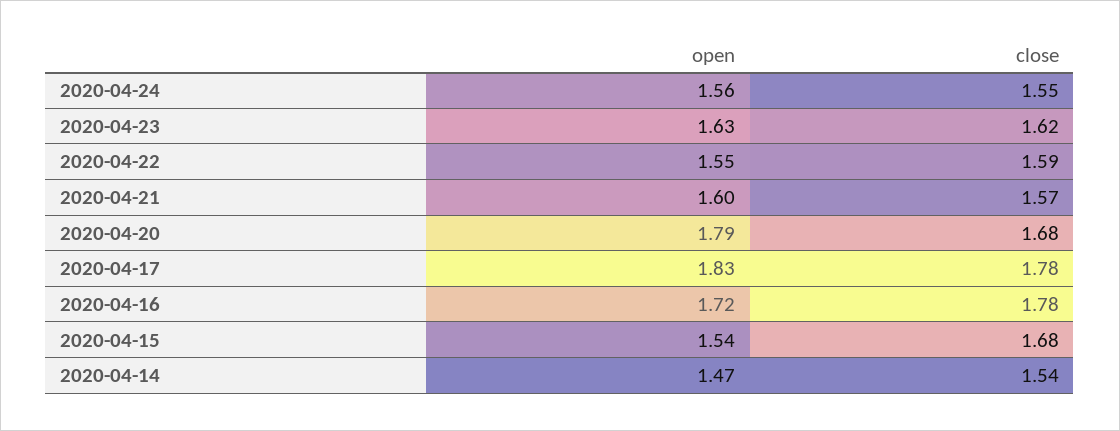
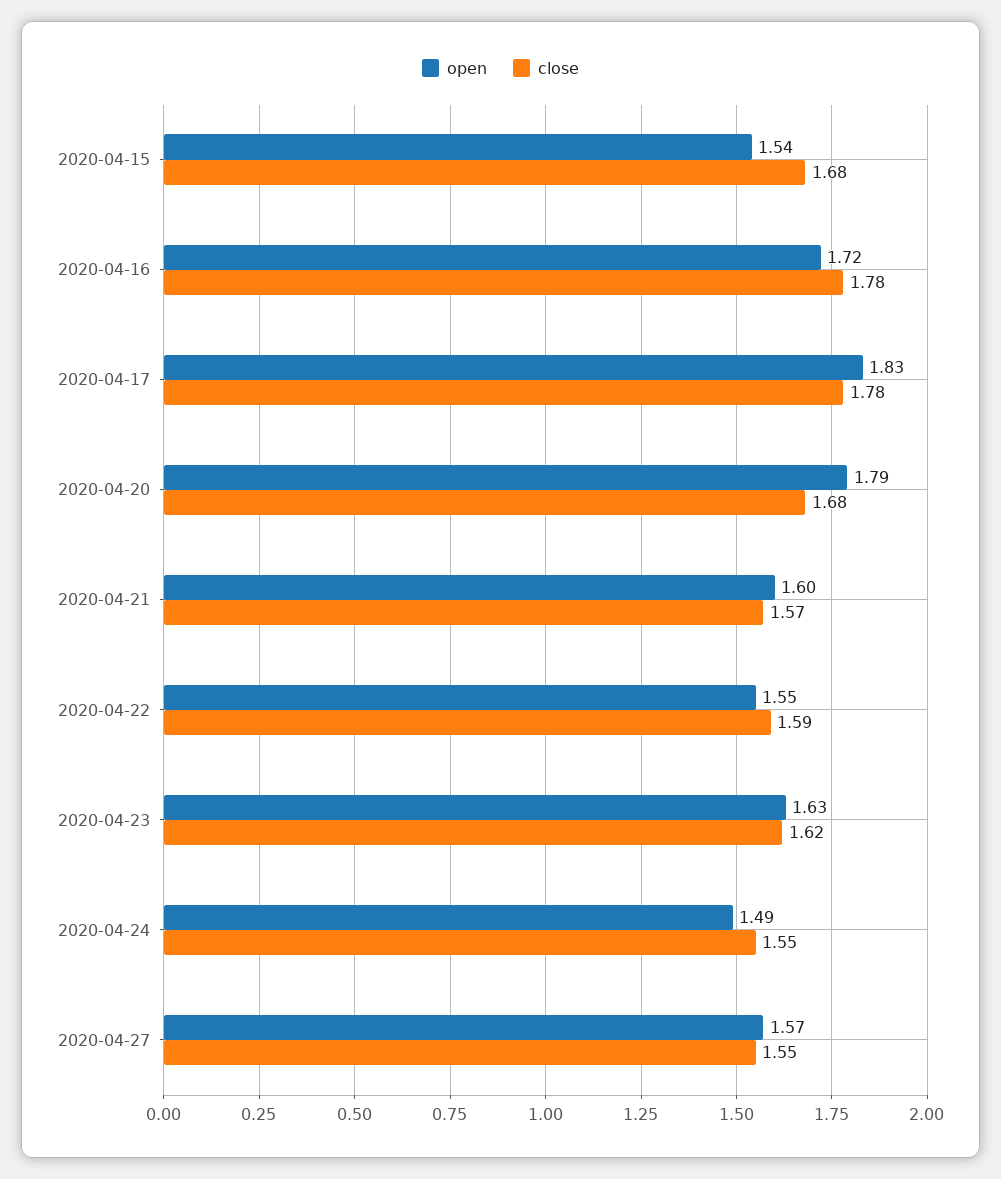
open, 2020-04-24: 1.56 -> 1.49
open, 2020-04-14: 1.47 -> none
close, 2020-04-14: 1.54 -> none
open, 2020-04-27: none -> 1.57
close, 2020-04-27: none -> 1.55

